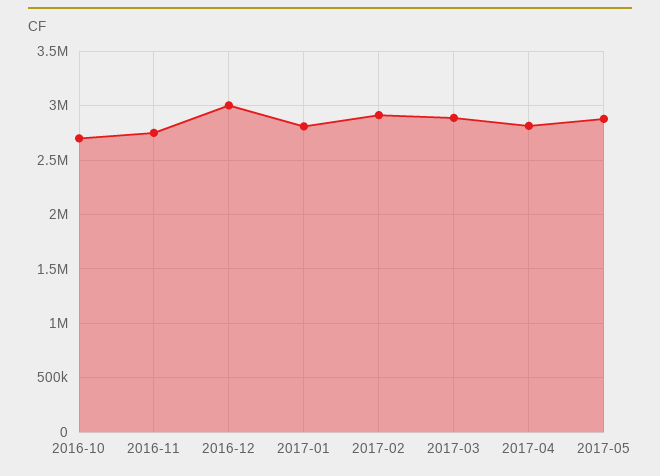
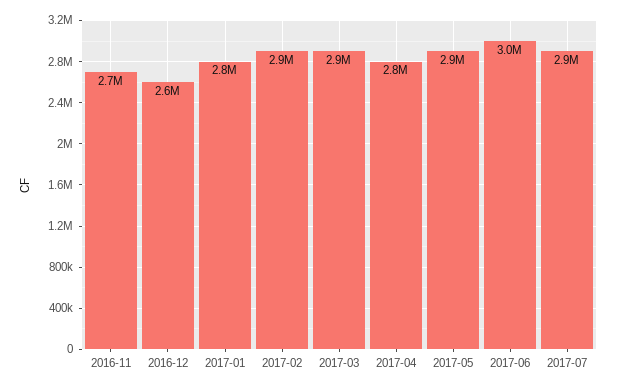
2016-10: 2700000 -> none
2016-12: 3000000 -> 2600000
2017-06: none -> 3000000
2017-07: none -> 2900000

